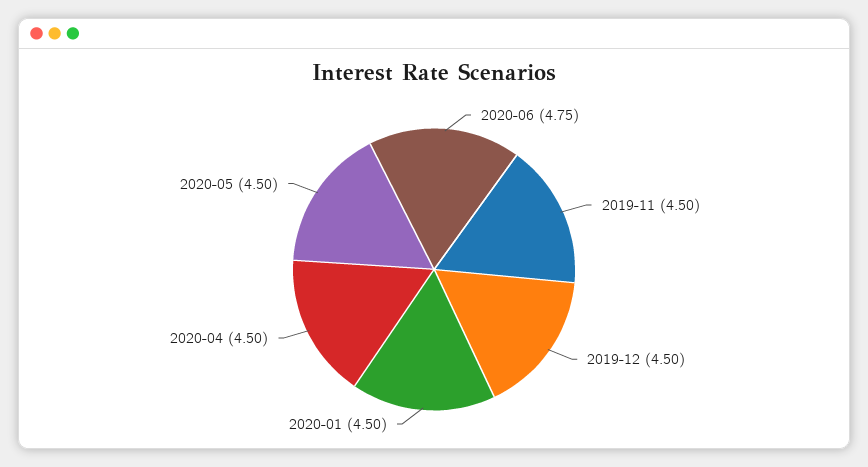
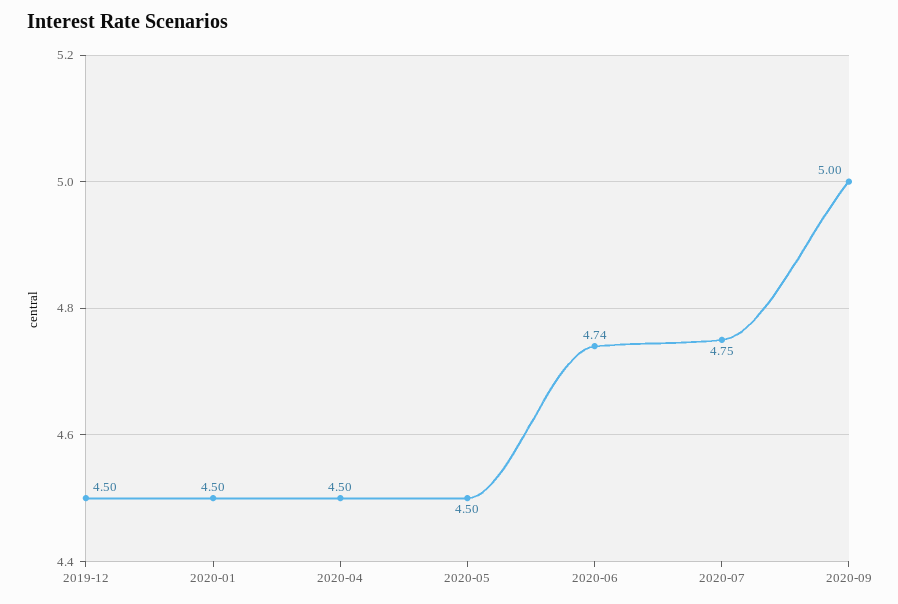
2020-06: 4.75 -> 4.74
2019-11: 4.5 -> none
2020-07: none -> 4.75
2020-09: none -> 5

